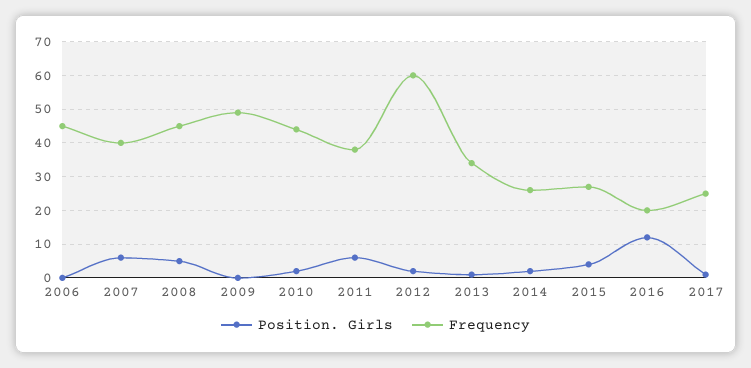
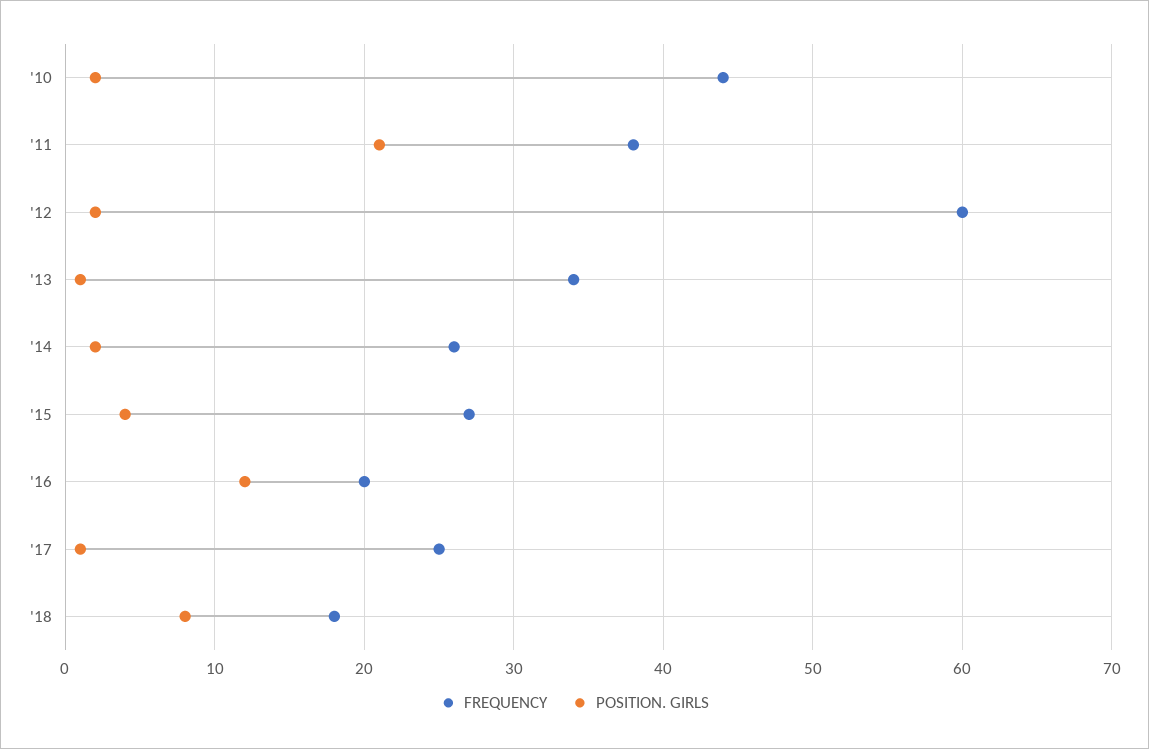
Position. Girls, 2006: 0 -> none
Frequency, 2006: 45 -> none
Position. Girls, 2007: 5 -> none
Frequency, 2007: 40 -> none
Position. Girls, 2008: 5 -> none
Frequency, 2008: 45 -> none
Position. Girls, 2009: 0 -> none
Frequency, 2009: 50 -> none
Position. Girls, 2011: 5 -> 21
Frequency, '18: none -> 18
Position. Girls, '18: none -> 8

